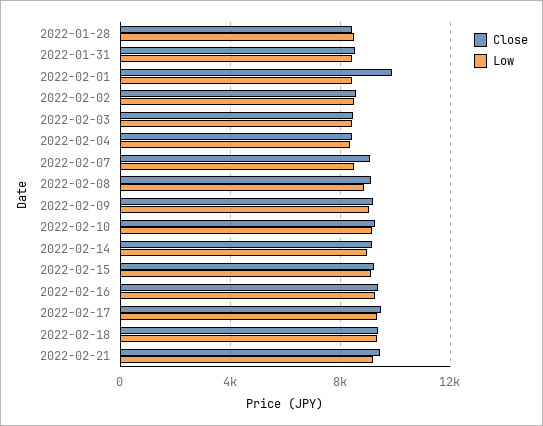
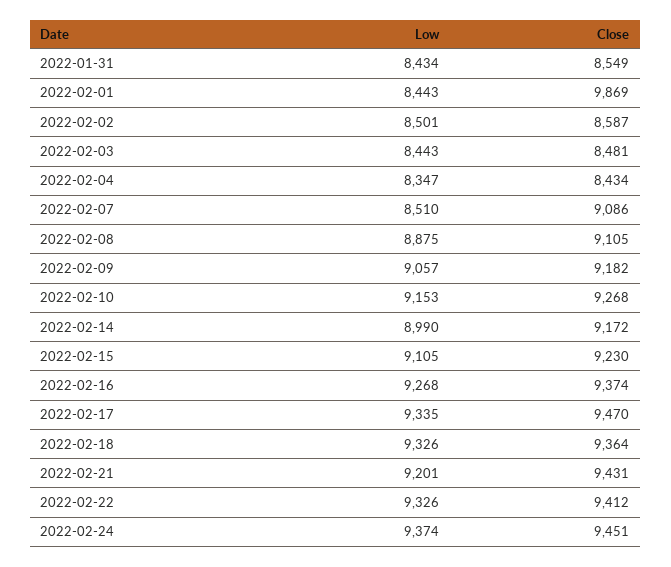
Close, 2022-01-28: 8500 -> none
Low, 2022-01-28: 8500 -> none
Low, 2022-02-22: none -> 9326
Close, 2022-02-22: none -> 9412
Low, 2022-02-24: none -> 9374
Close, 2022-02-24: none -> 9451

